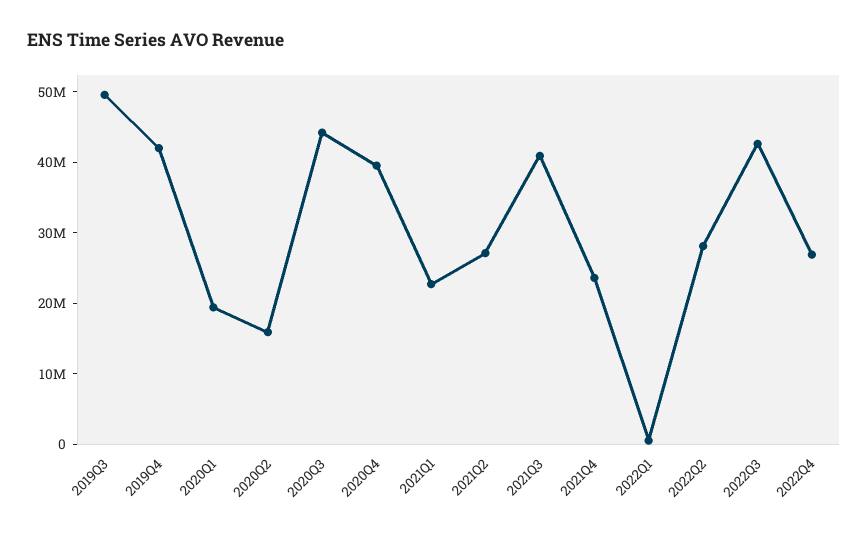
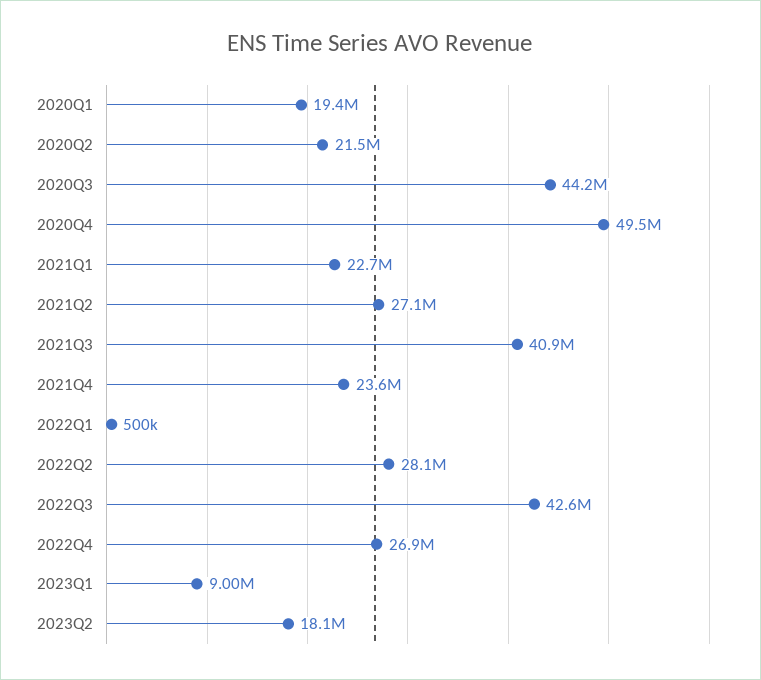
2019Q3: 50000000 -> none
2019Q4: 42000000 -> none
2020Q2: 16000000 -> 21500000
2020Q4: 40000000 -> 49500000
2023Q1: none -> 9000000
2023Q2: none -> 18100000

